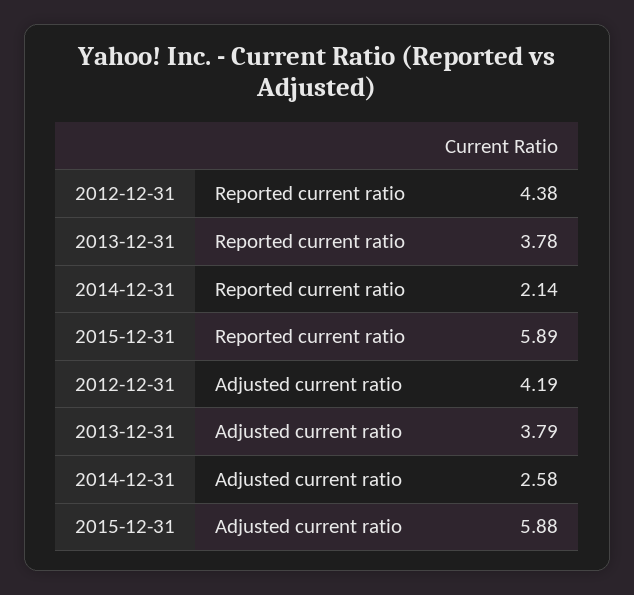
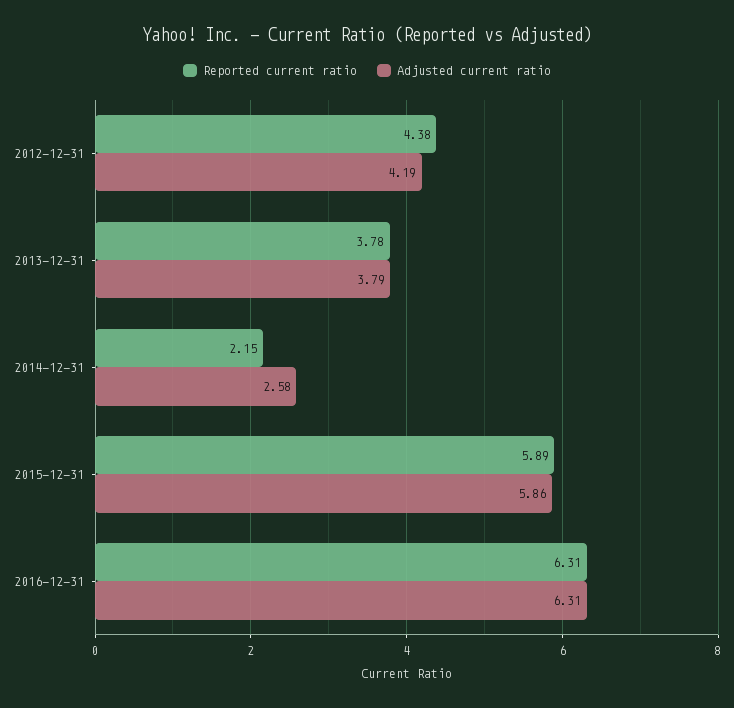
Reported current ratio, 2014-12-31: 2.14 -> 2.15
Adjusted current ratio, 2015-12-31: 5.88 -> 5.86
Reported current ratio, 2016-12-31: none -> 6.31
Adjusted current ratio, 2016-12-31: none -> 6.31

